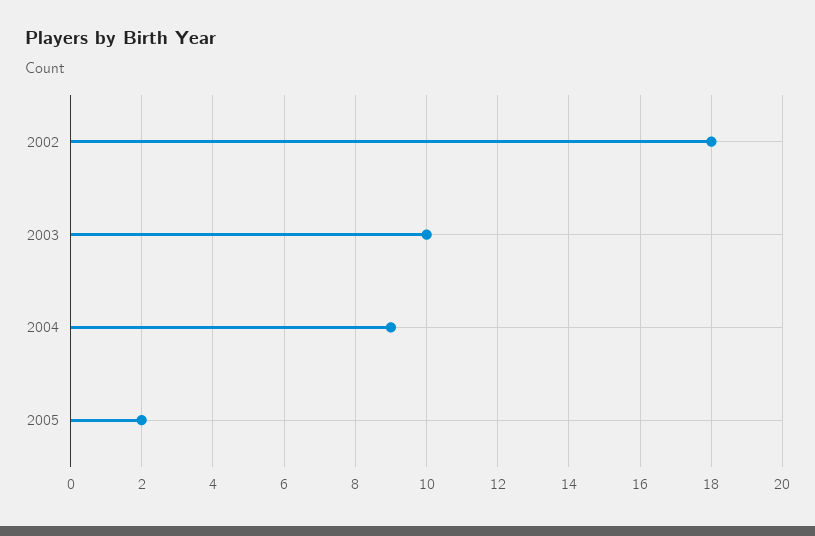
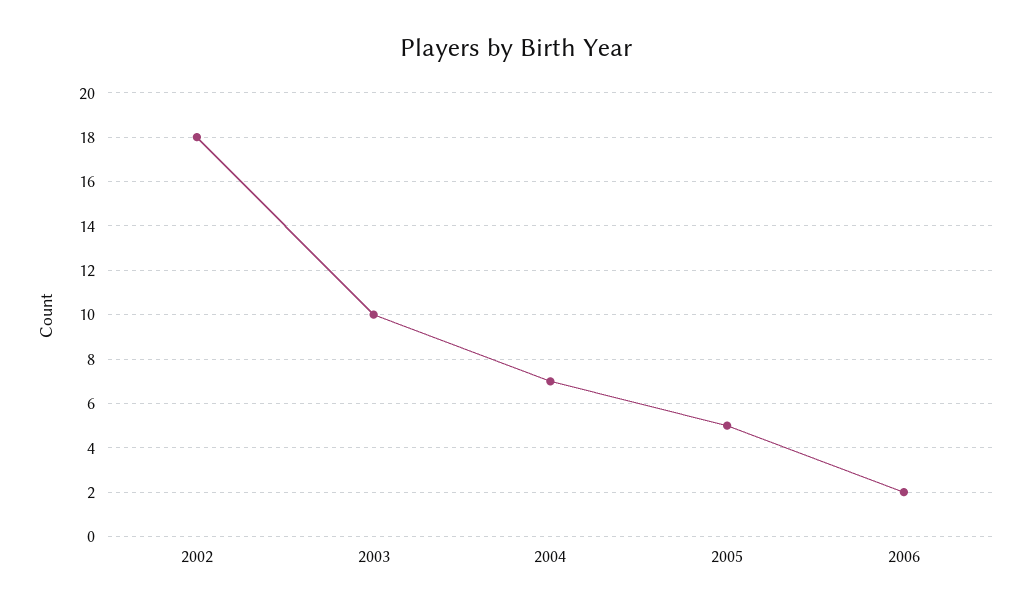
2004: 9 -> 7
2005: 2 -> 5
2006: none -> 2

